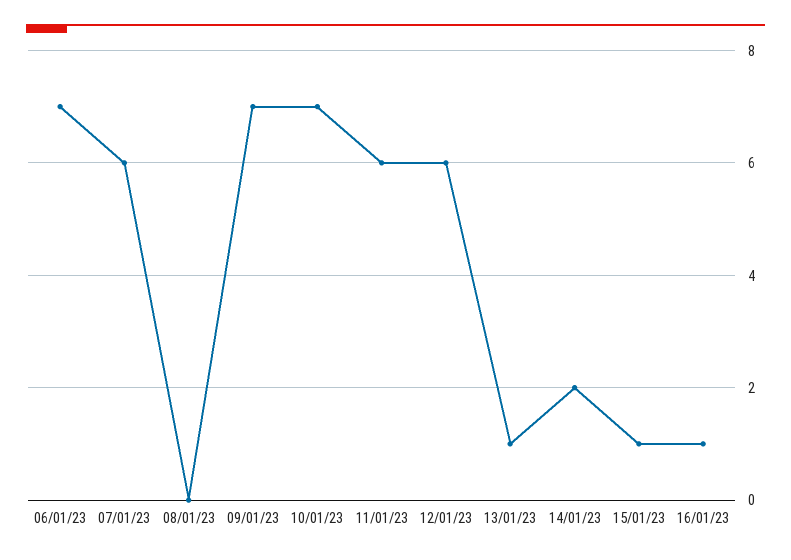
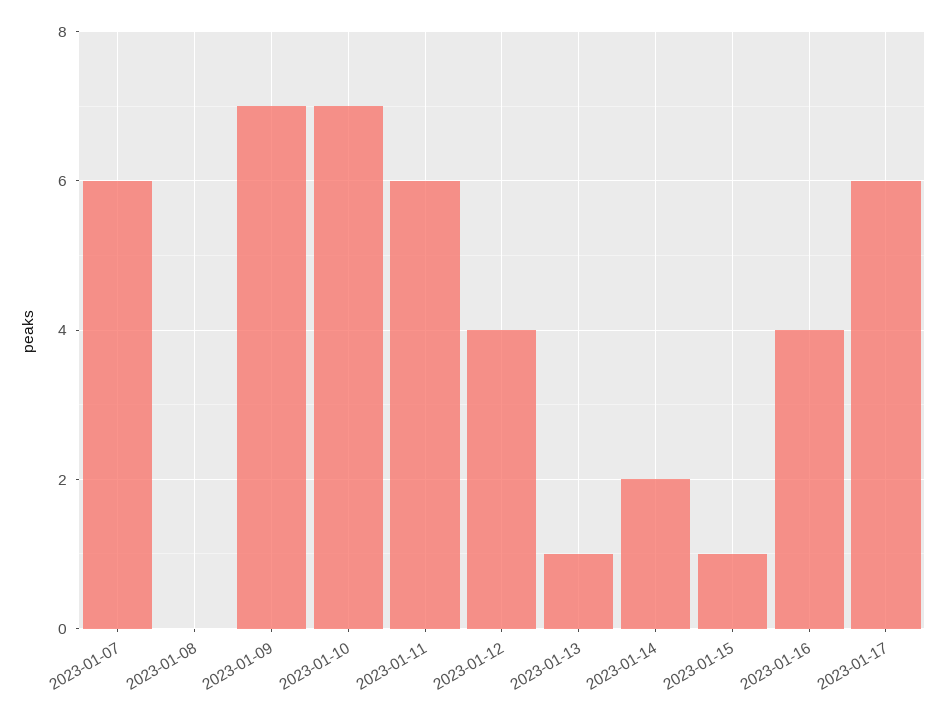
06/01/23: 7 -> none
12/01/23: 6 -> 4
16/01/23: 1 -> 4
2023-01-17: none -> 6

